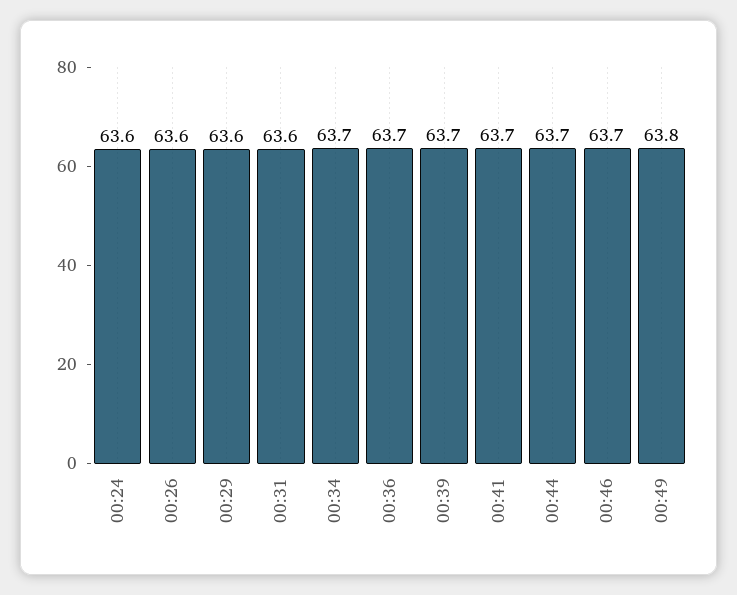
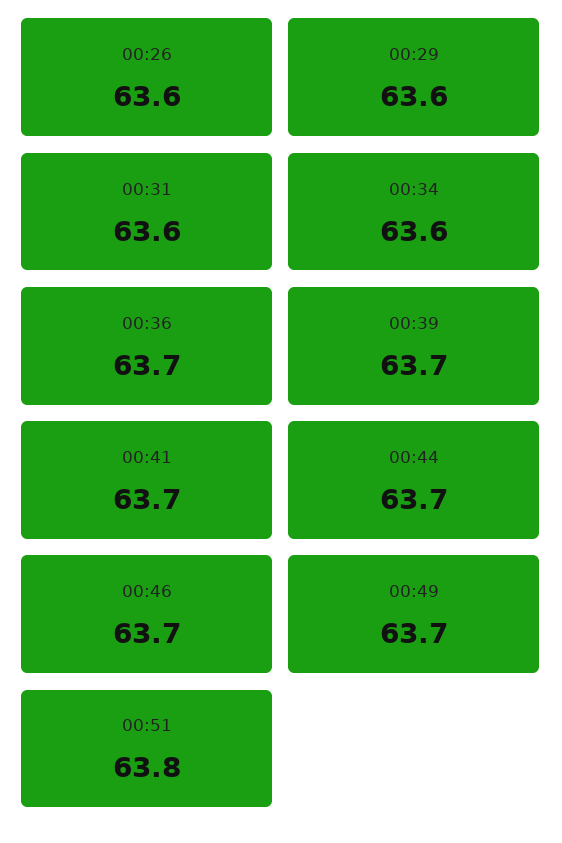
00:24: 63.6 -> none
00:34: 63.7 -> 63.6
00:49: 63.8 -> 63.7
00:51: none -> 63.8

